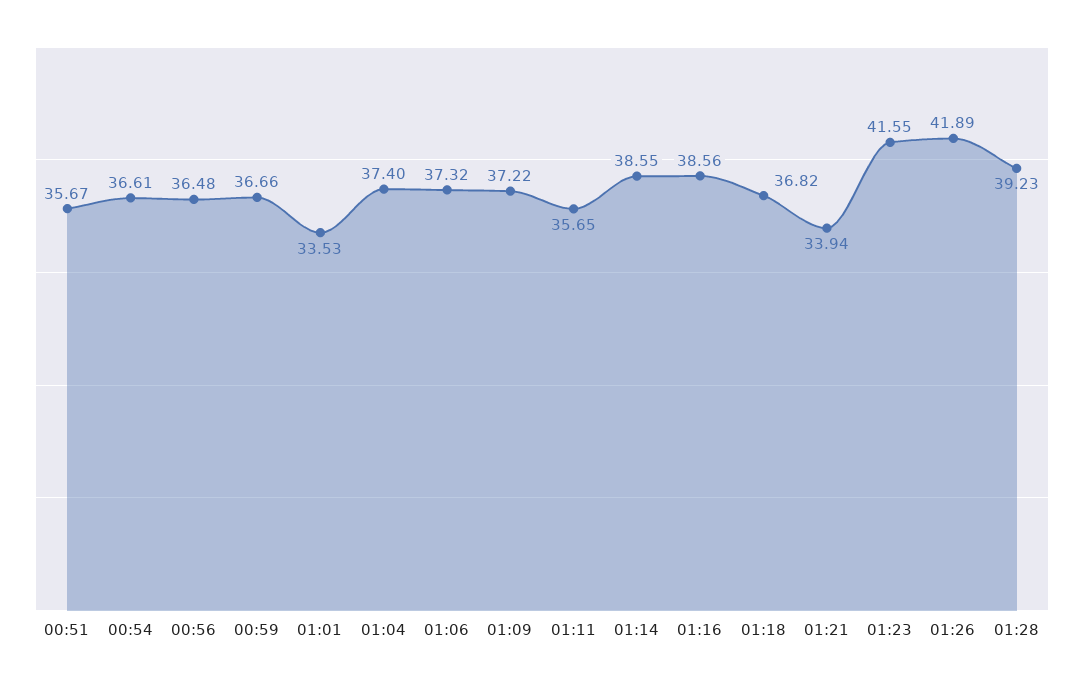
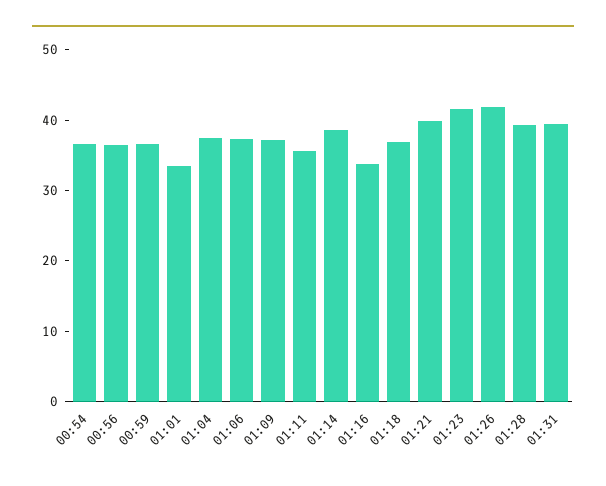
00:51: 35.67 -> none
01:16: 38.56 -> 34
01:21: 33.94 -> 40
01:31: none -> 40

